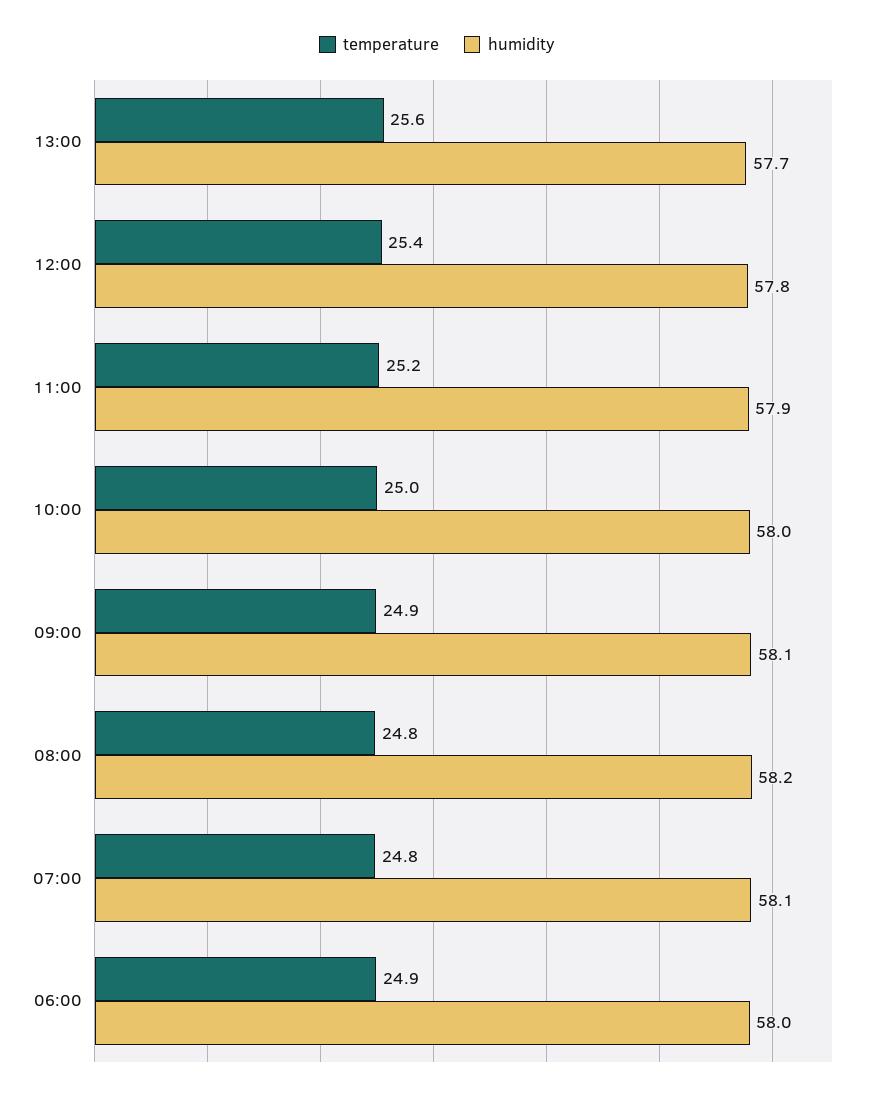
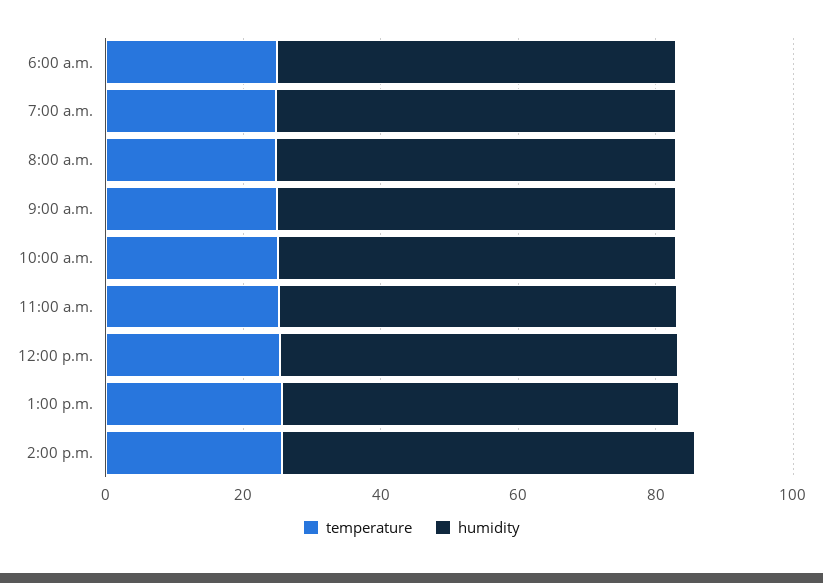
temperature, 2:00 p.m.: none -> 25
humidity, 2:00 p.m.: none -> 60

